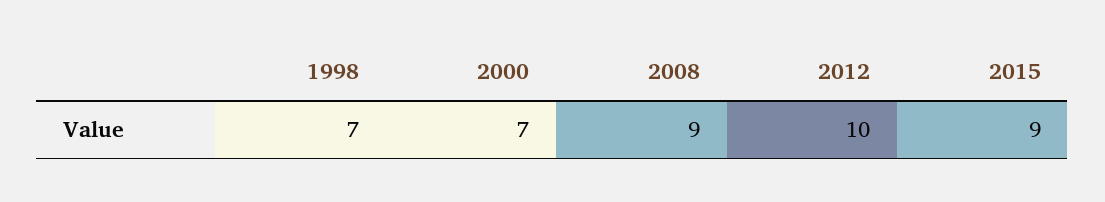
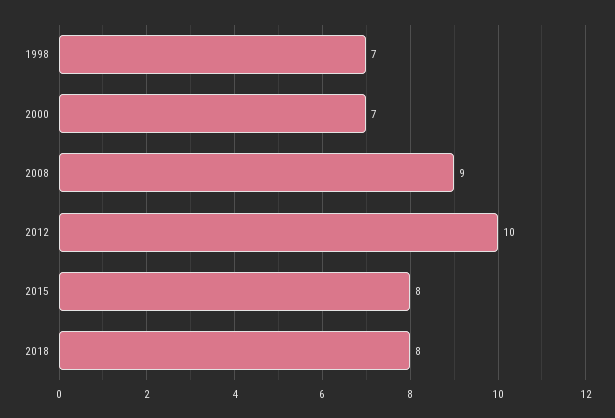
2015: 9 -> 8
2018: none -> 8

